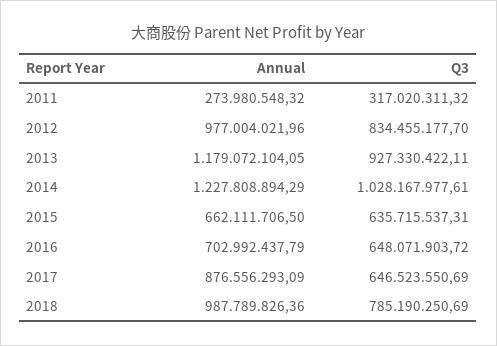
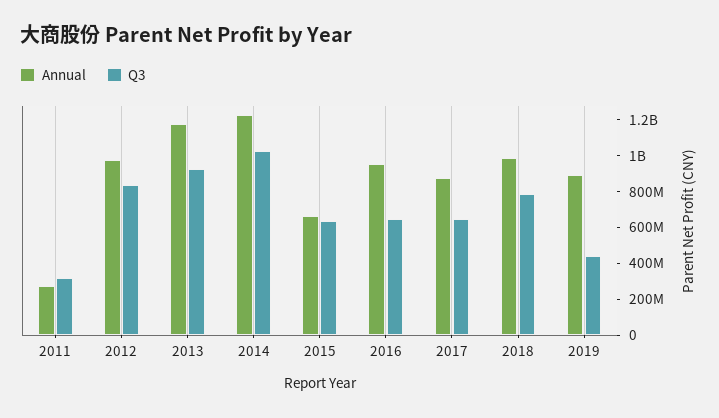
Annual, 2016: 702992437.79 -> 950000000
Annual, 2019: none -> 900000000
Q3, 2019: none -> 450000000

